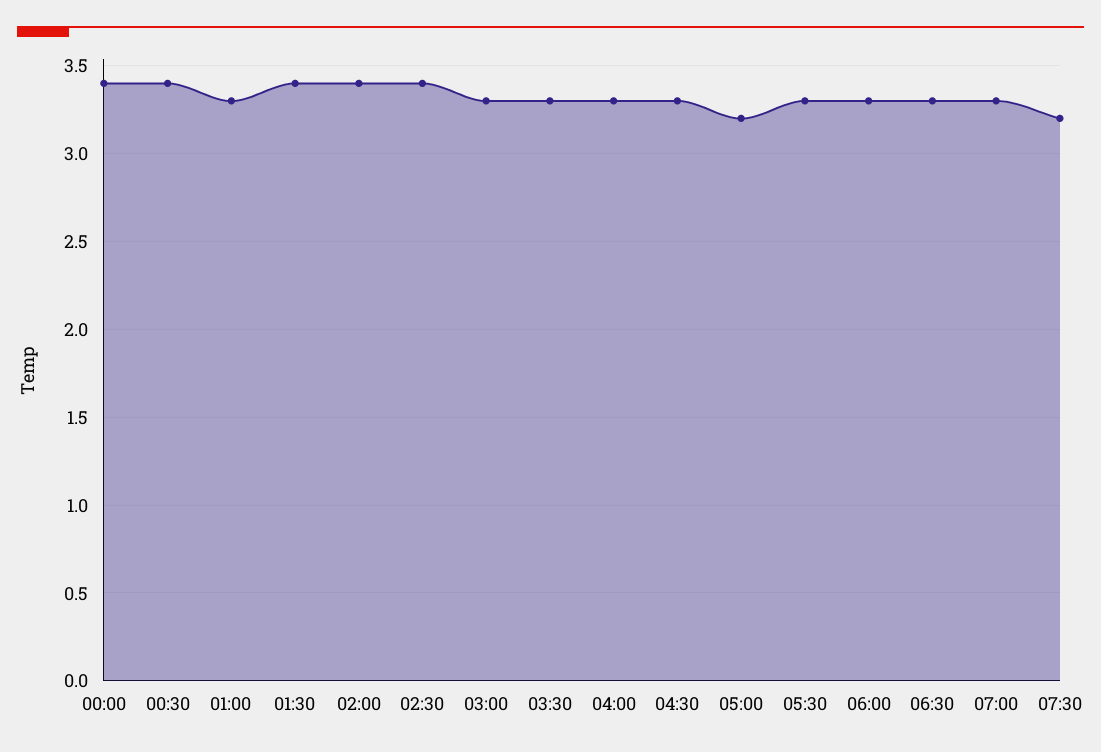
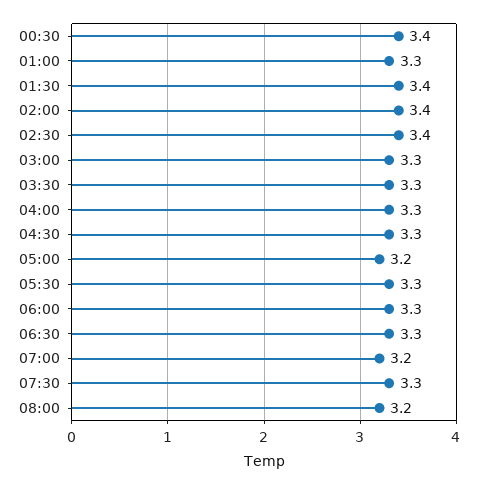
00:00: 3.4 -> none
07:00: 3.3 -> 3.2
07:30: 3.2 -> 3.3
08:00: none -> 3.2

